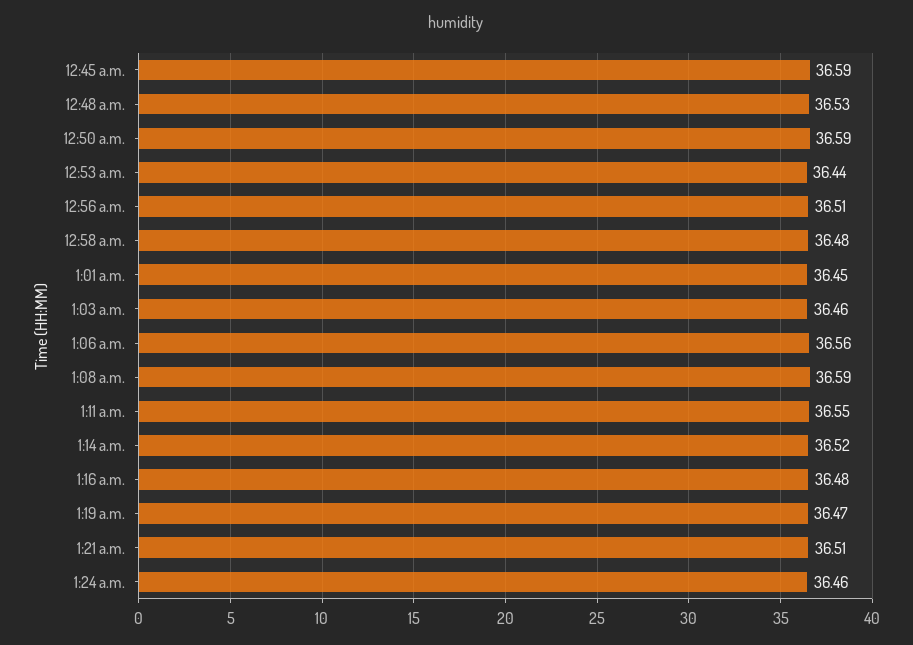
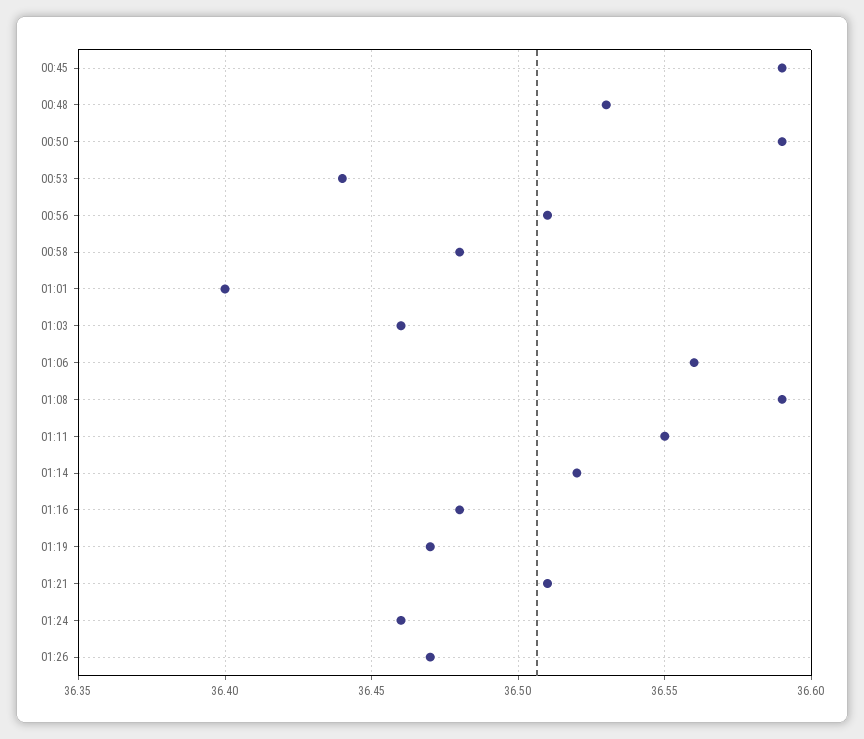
1:01 a.m.: 36.45 -> 36.4
01:26: none -> 36.47

